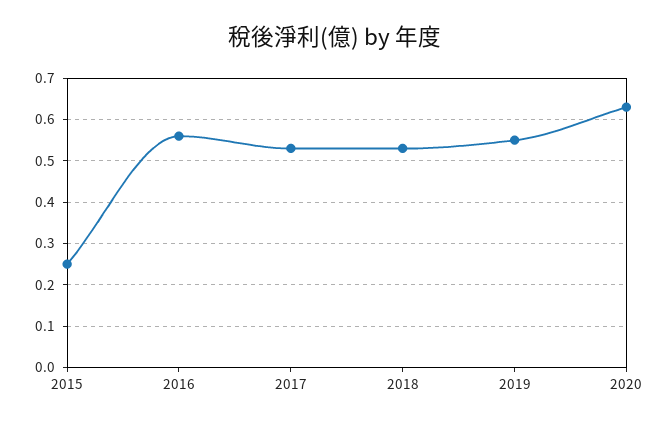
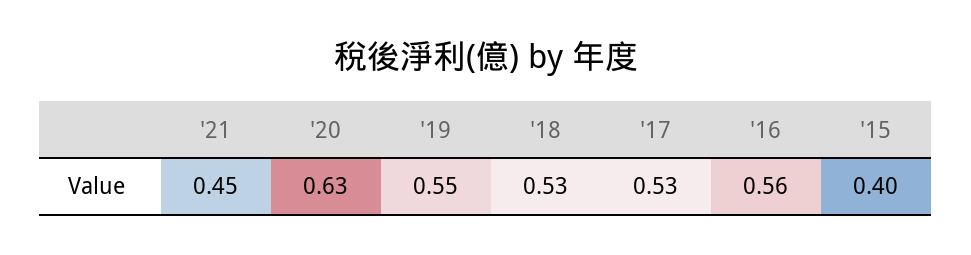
2015: 0.25 -> 0.4
'21: none -> 0.45

